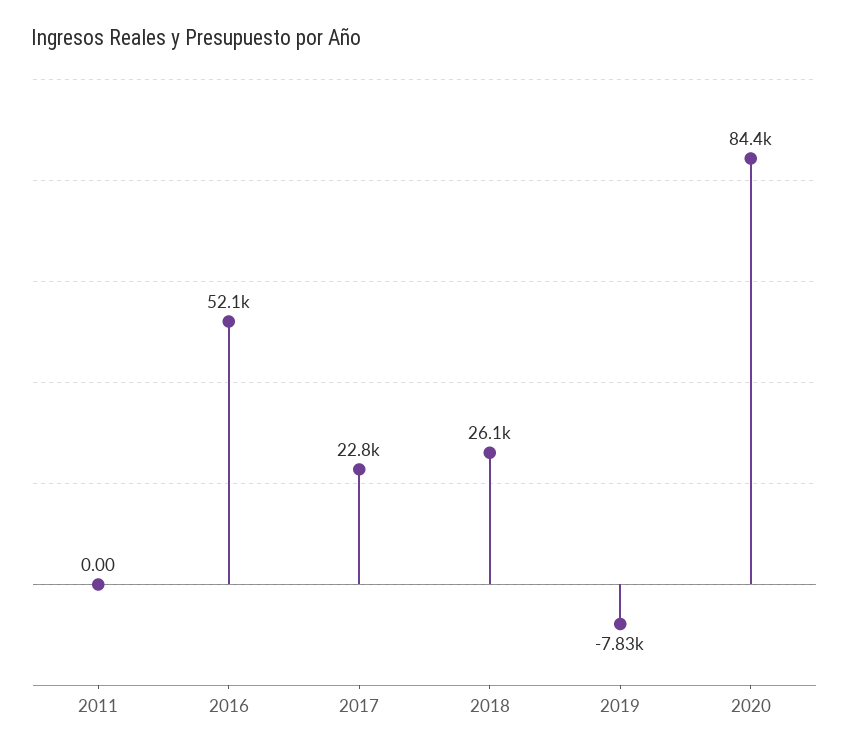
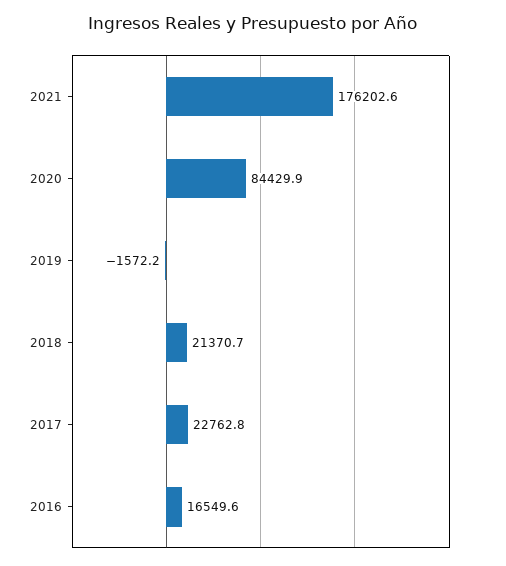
2011: 0 -> none
2016: 52100 -> 16549.6
2018: 26100 -> 21370.7
2019: -7830 -> -1572.2
2021: none -> 176202.6

